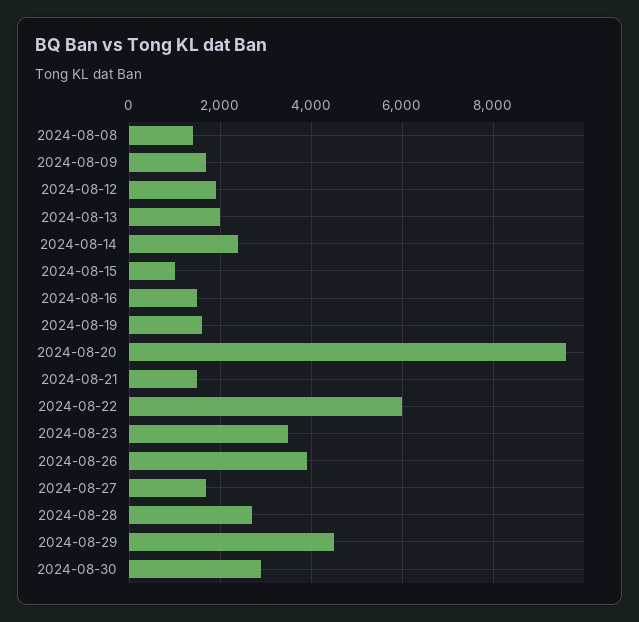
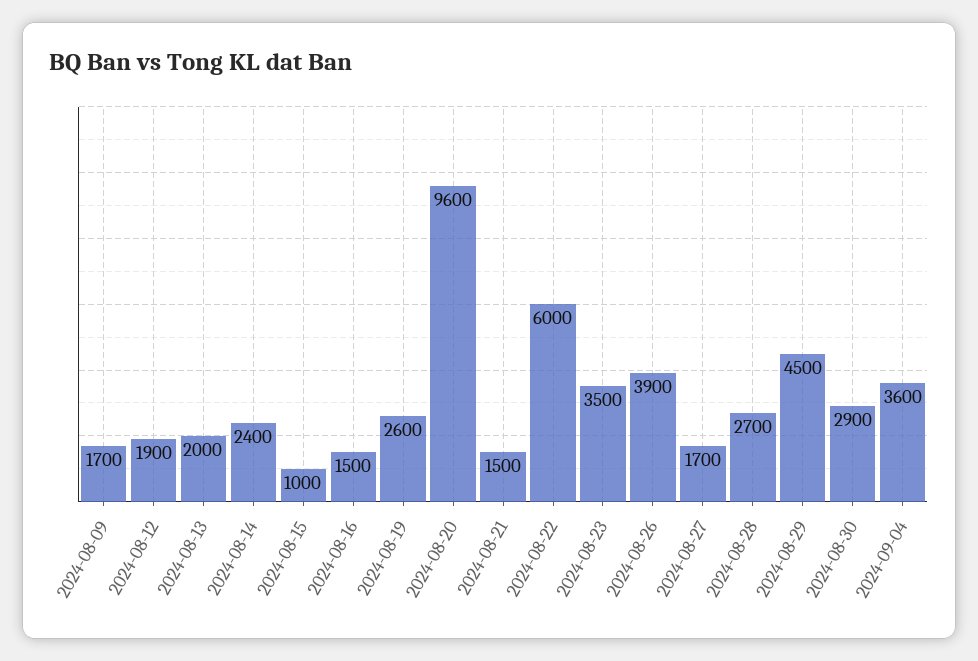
2024-08-08: 1400 -> none
2024-08-19: 1600 -> 2600
2024-09-04: none -> 3600

